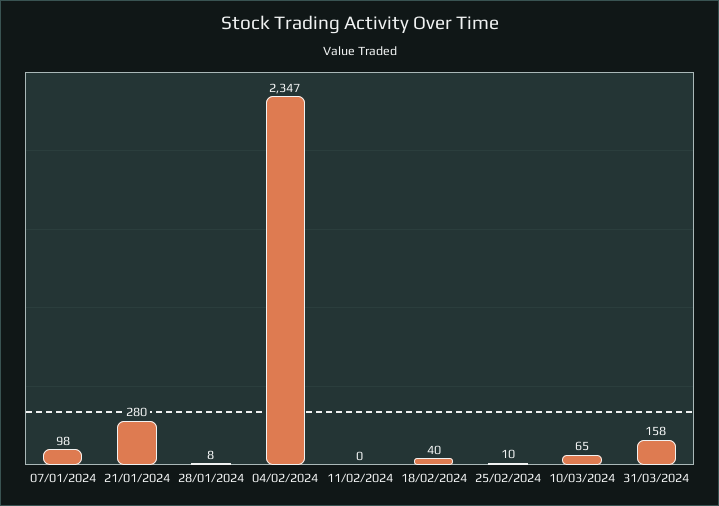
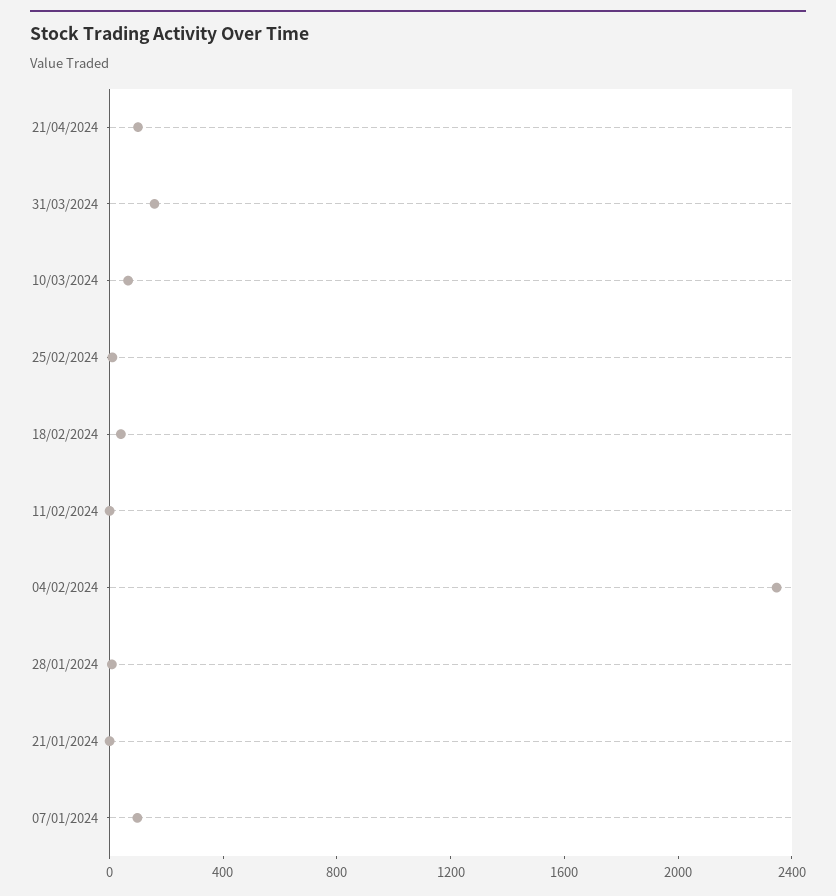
21/01/2024: 280 -> 0
21/04/2024: none -> 100

